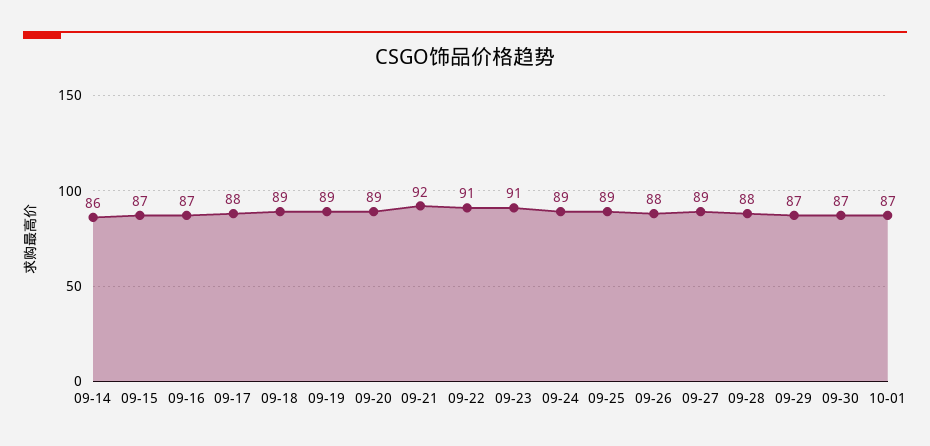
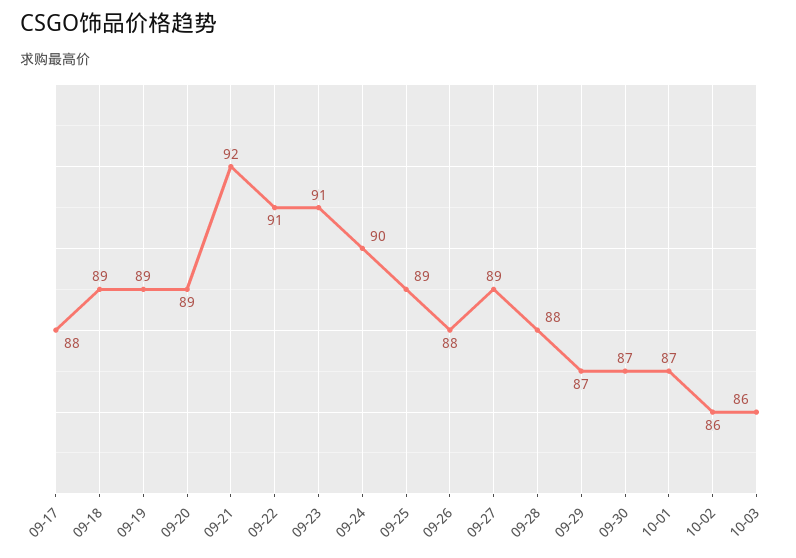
09-14: 86 -> none
09-15: 87 -> none
09-16: 87 -> none
09-24: 89 -> 90
10-02: none -> 86
10-03: none -> 86

